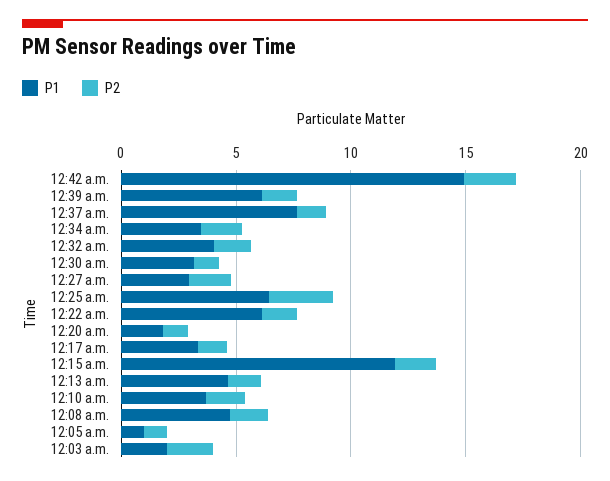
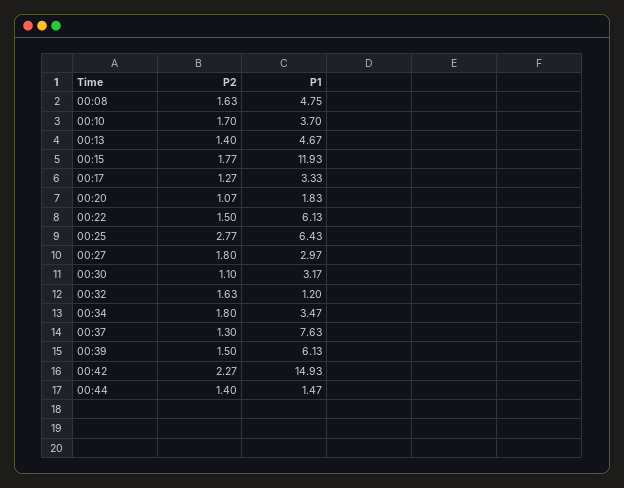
P1, 12:32 a.m.: 4 -> 1.2
P1, 12:05 a.m.: 1 -> none
P2, 12:05 a.m.: 1 -> none
P1, 12:03 a.m.: 2 -> none
P2, 12:03 a.m.: 2 -> none
P2, 00:44: none -> 1.4
P1, 00:44: none -> 1.47

